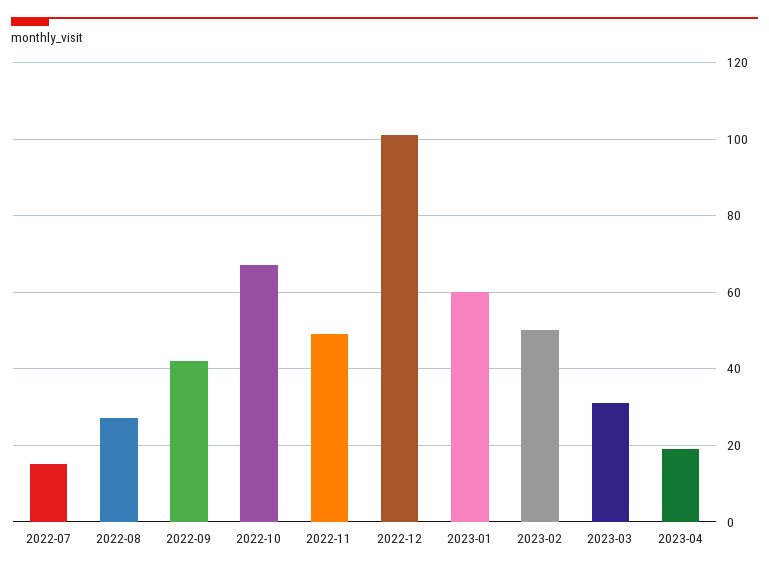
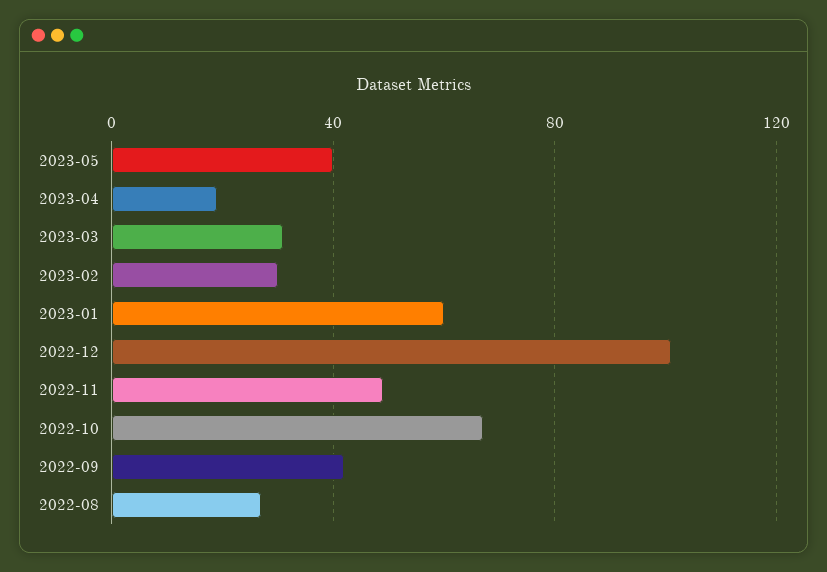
2022-07: 15 -> none
2023-02: 50 -> 30
2023-05: none -> 40

